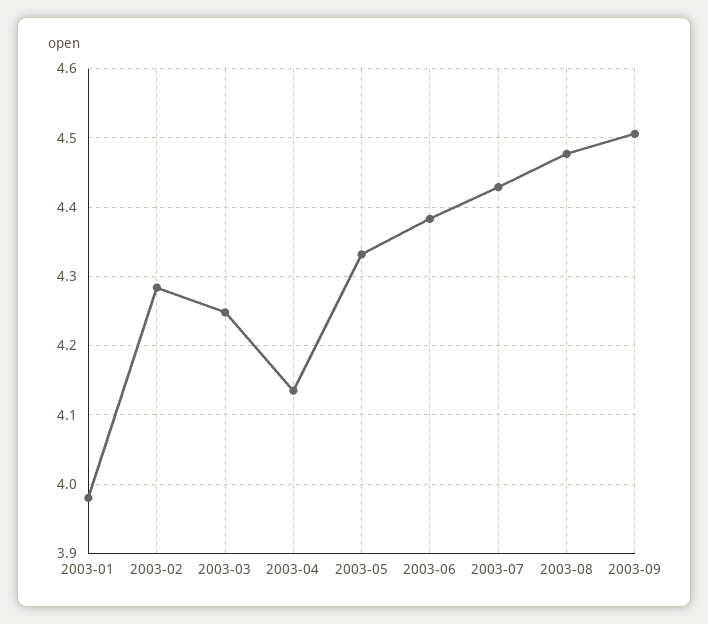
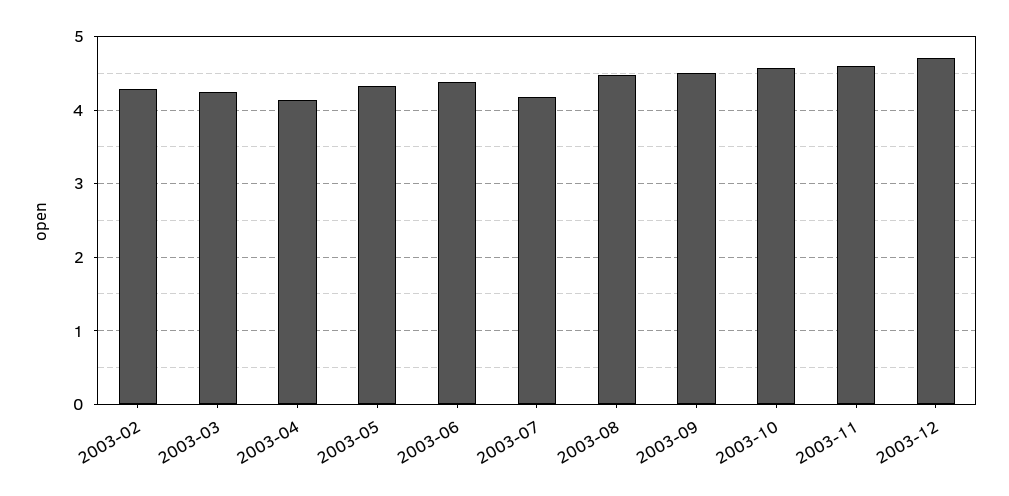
2003-01: 3.98 -> none
2003-07: 4.43 -> 4.2
2003-10: none -> 4.6
2003-11: none -> 4.6
2003-12: none -> 4.7

